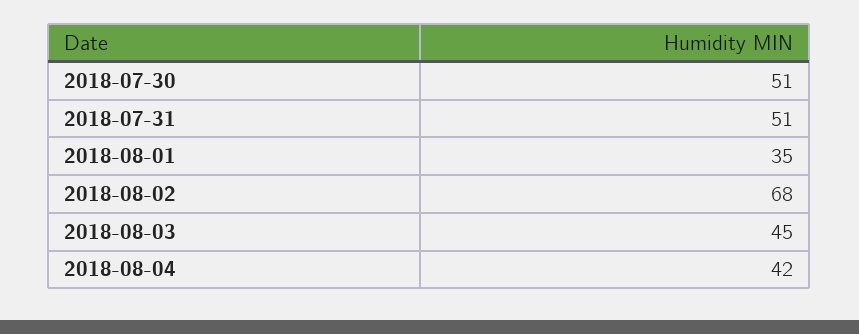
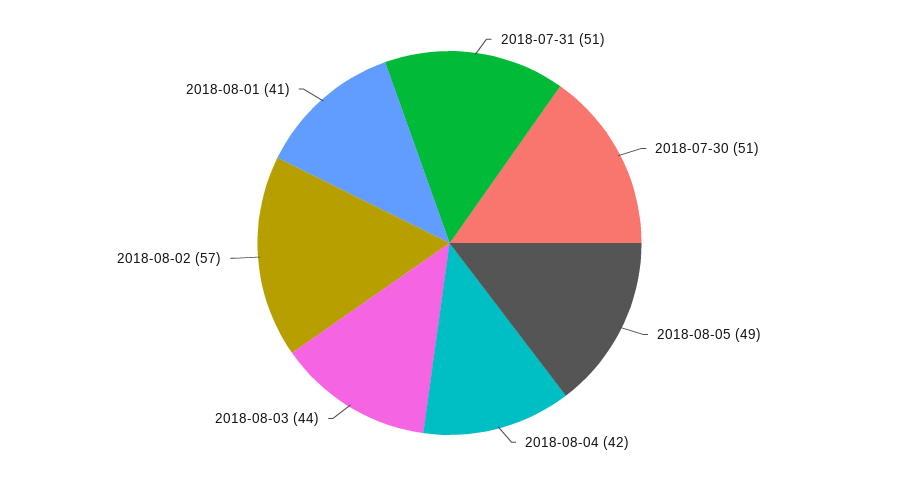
2018-08-01: 35 -> 41
2018-08-02: 68 -> 57
2018-08-03: 45 -> 44
2018-08-05: none -> 49

